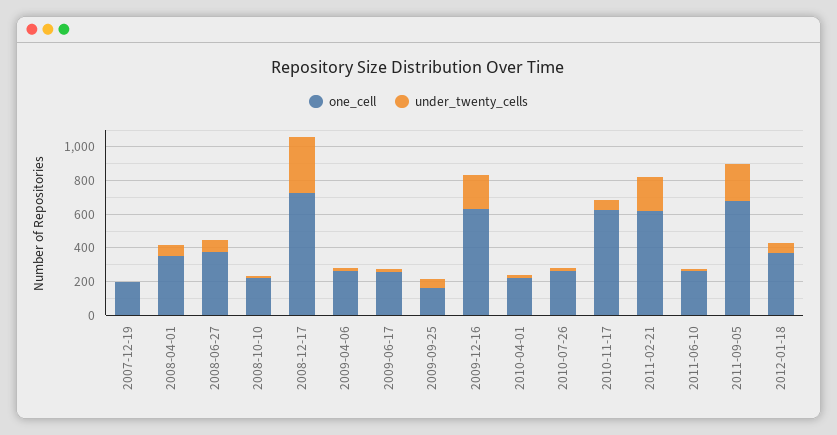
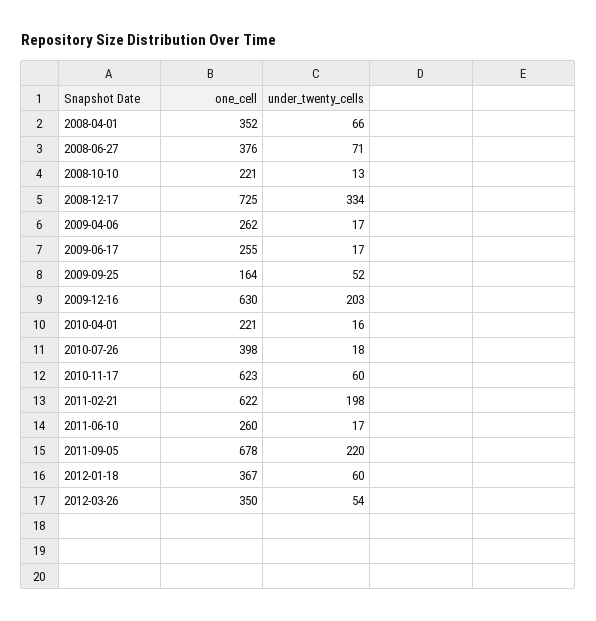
one_cell, 2007-12-19: 200 -> none
under_twenty_cells, 2007-12-19: 0 -> none
one_cell, 2010-07-26: 250 -> 398
one_cell, 2012-03-26: none -> 350
under_twenty_cells, 2012-03-26: none -> 54

